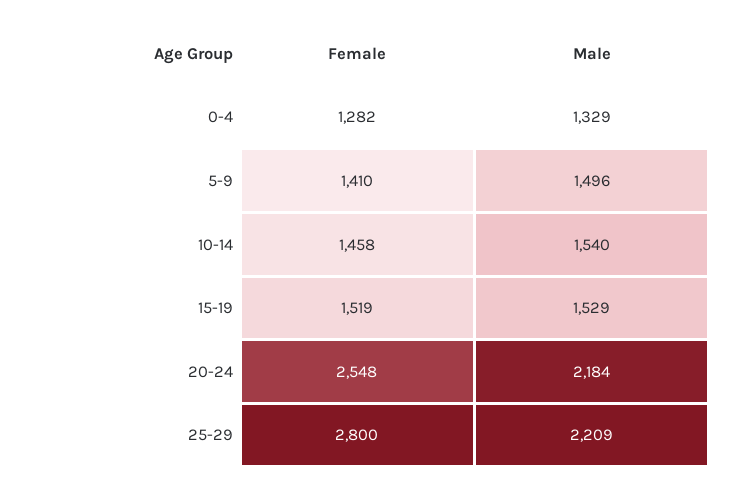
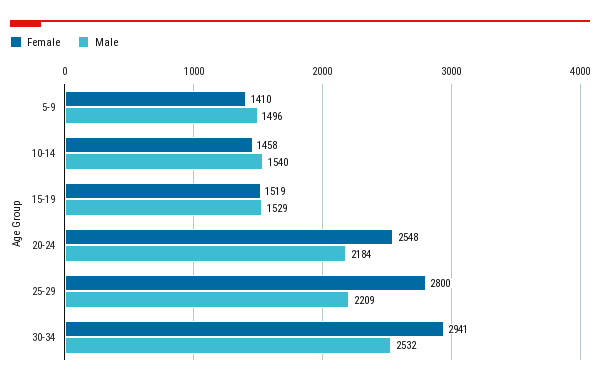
Female, 0-4: 1282 -> none
Male, 0-4: 1329 -> none
Female, 30-34: none -> 2941
Male, 30-34: none -> 2532

